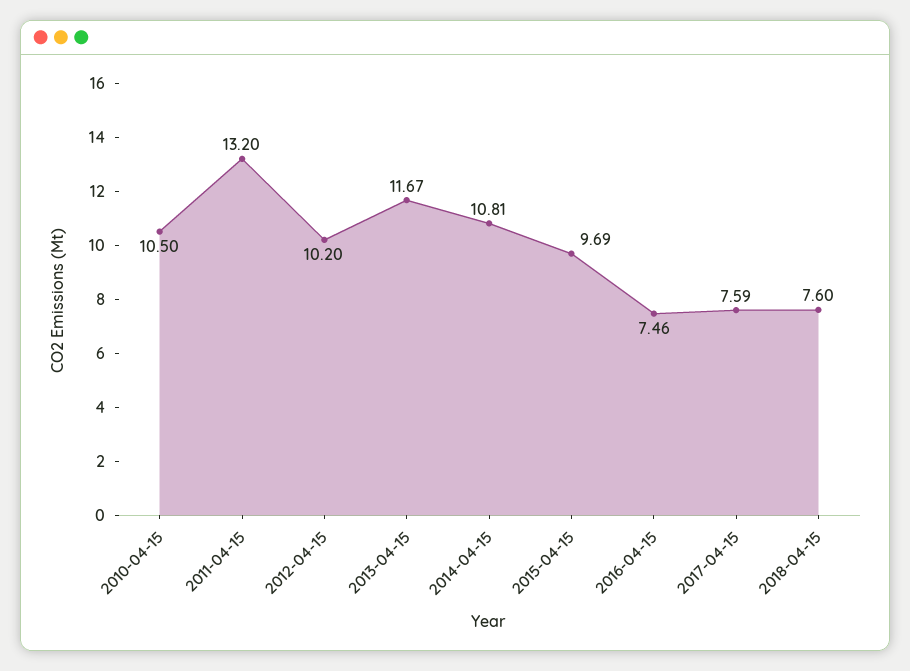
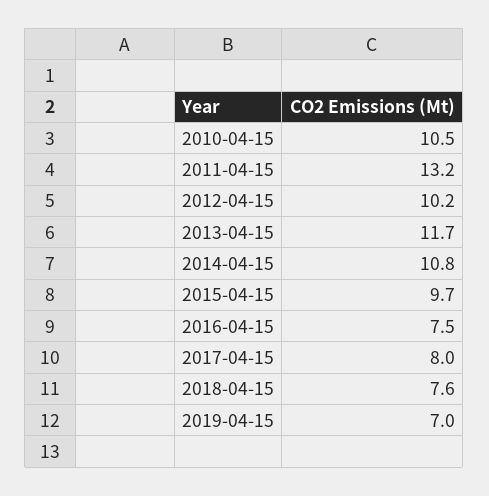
2017-04-15: 7.59 -> 8
2019-04-15: none -> 7

